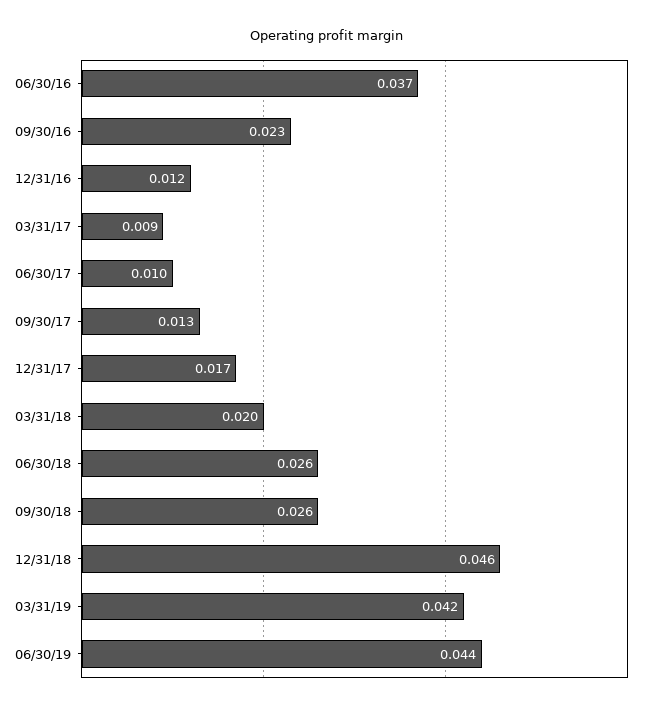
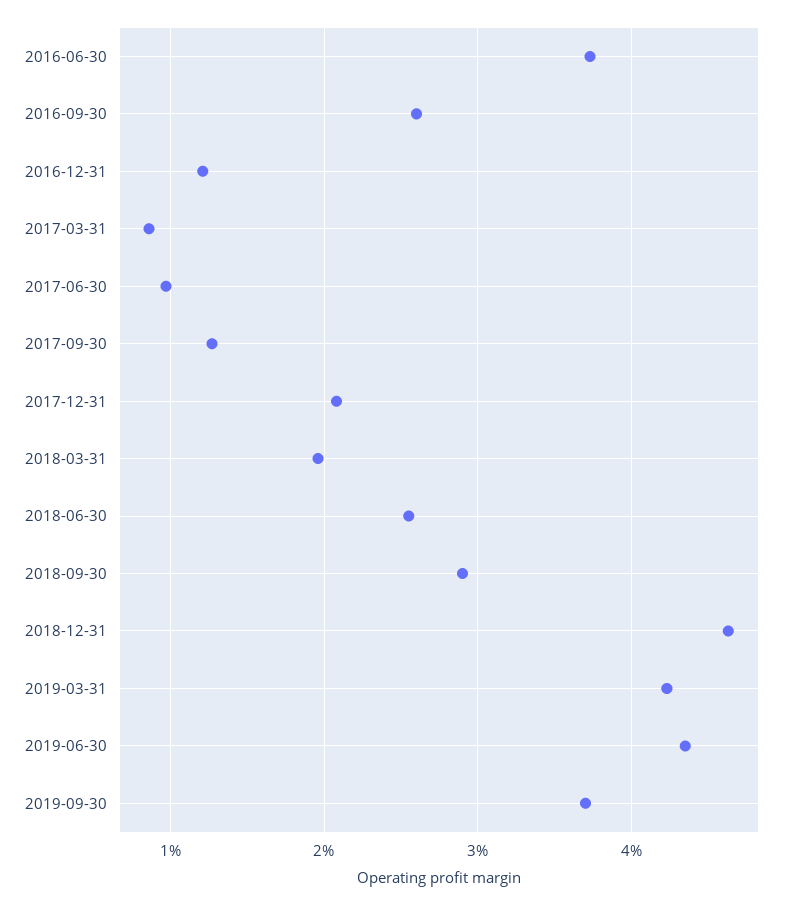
09/30/16: 0.023 -> 0.026
12/31/17: 0.017 -> 0.021
09/30/18: 0.026 -> 0.029
2019-09-30: none -> 0.037

